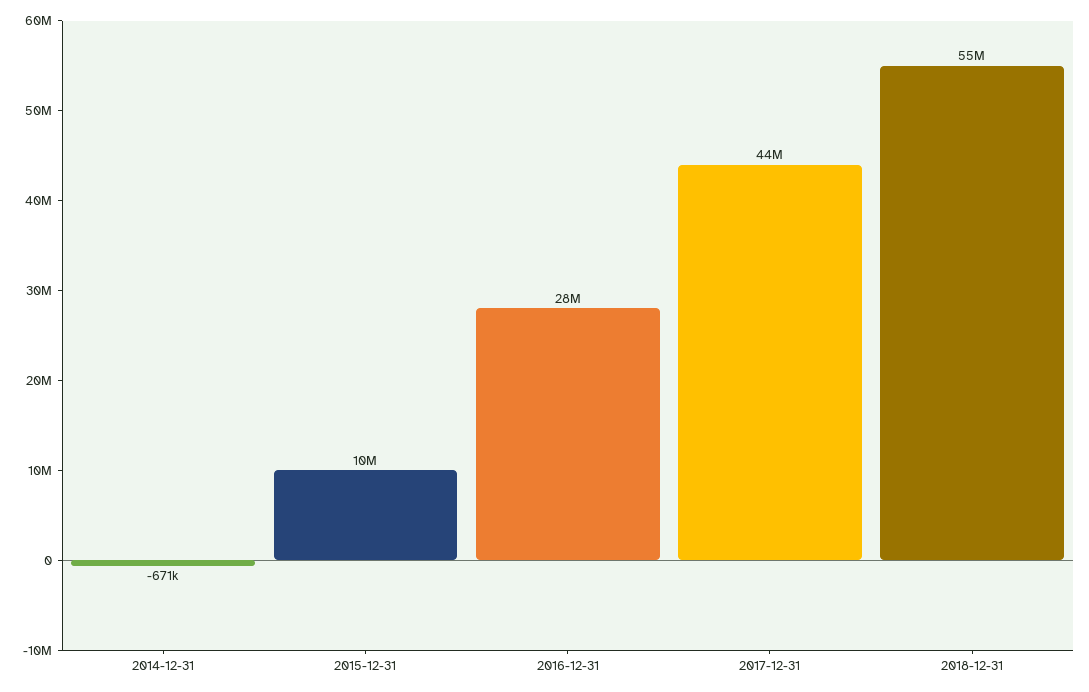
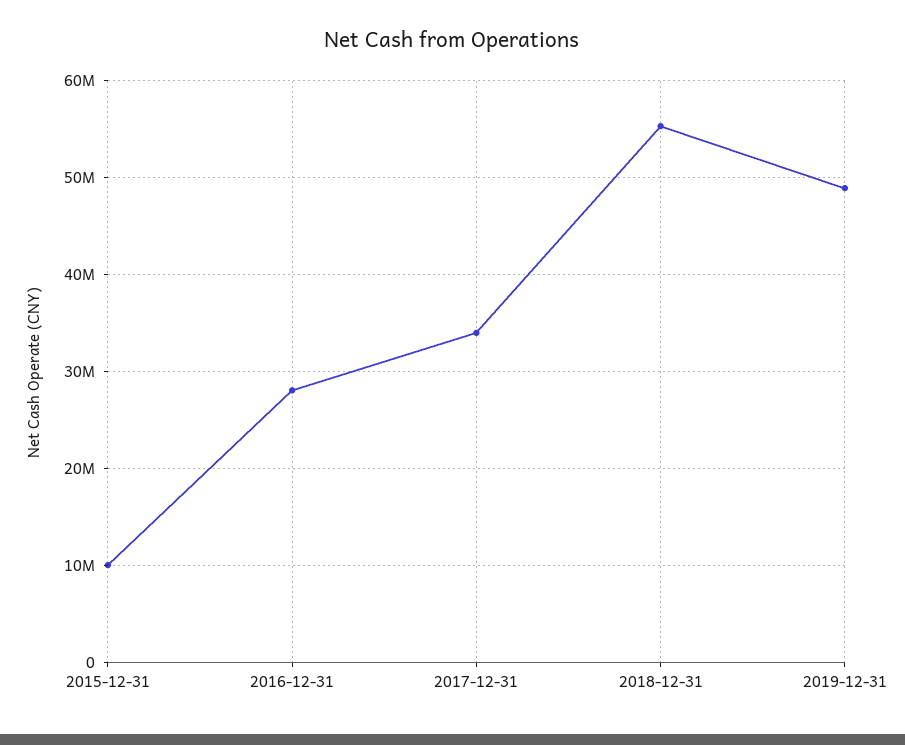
2014-12-31: -671000 -> none
2017-12-31: 44000000 -> 34000000
2019-12-31: none -> 49000000

